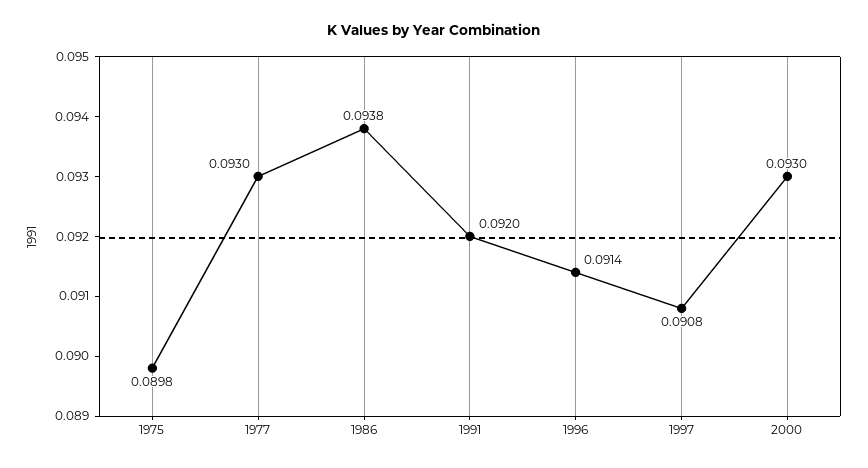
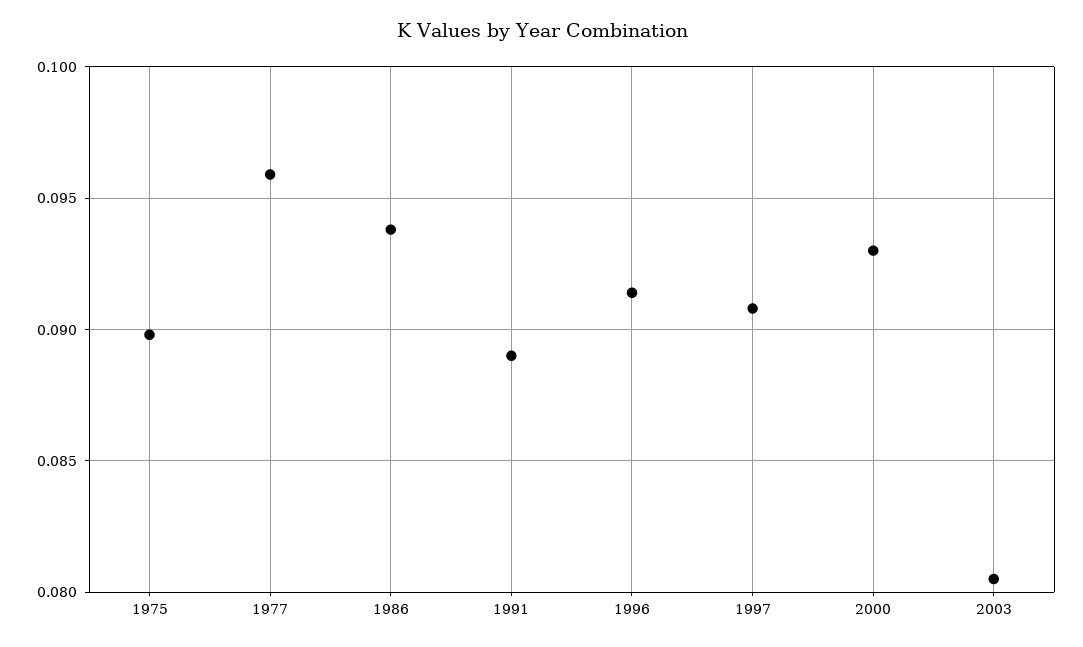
1977: 0.093 -> 0.096
1991: 0.092 -> 0.089
2003: none -> 0.0805

